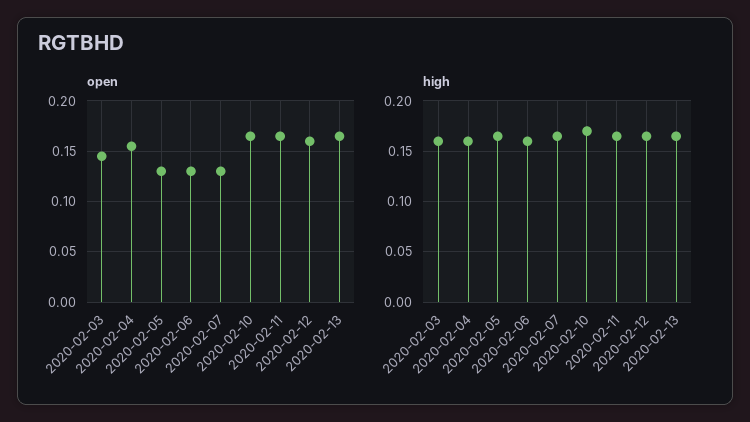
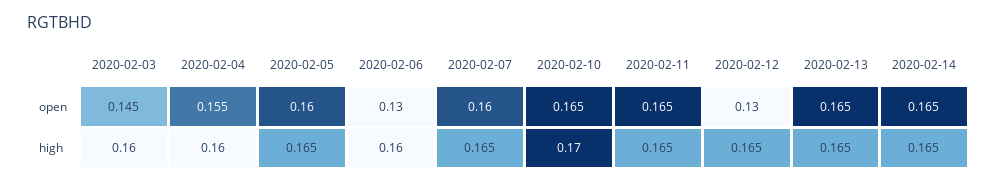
open, 2020-02-05: 0.13 -> 0.16
open, 2020-02-07: 0.13 -> 0.16
open, 2020-02-12: 0.16 -> 0.13
open, 2020-02-14: none -> 0.165
high, 2020-02-14: none -> 0.165

